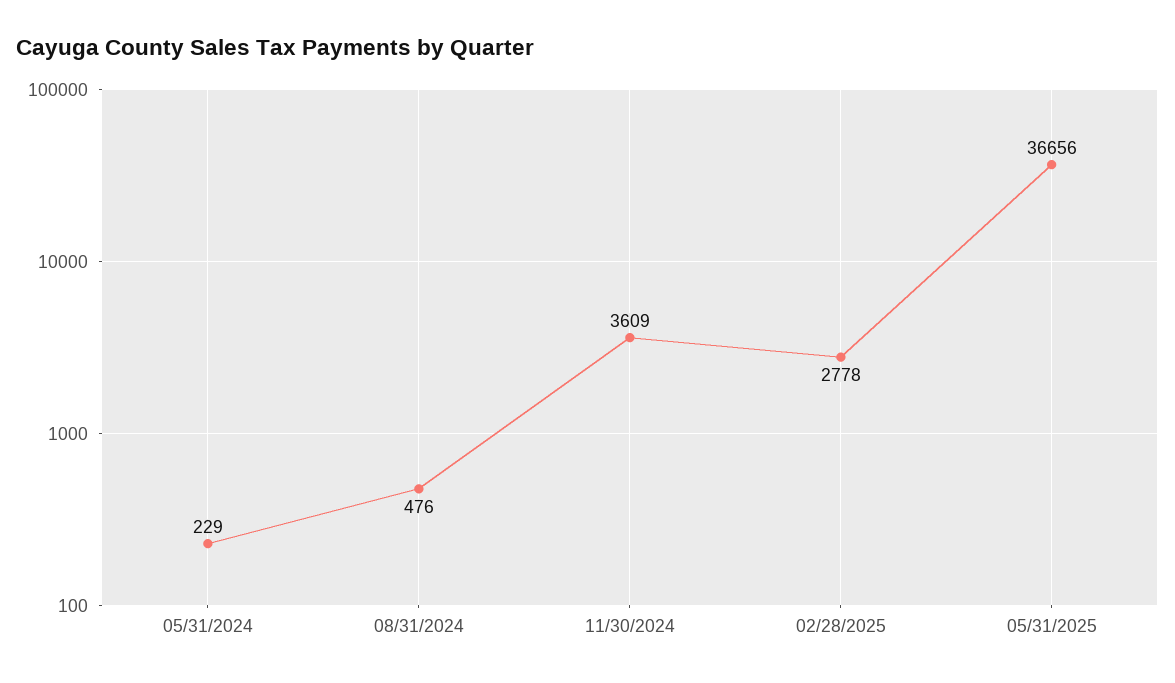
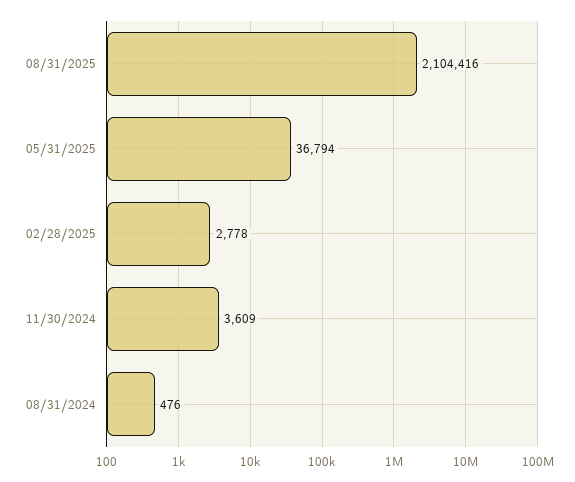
05/31/2024: 229 -> none
05/31/2025: 36656 -> 36794
08/31/2025: none -> 2104416

